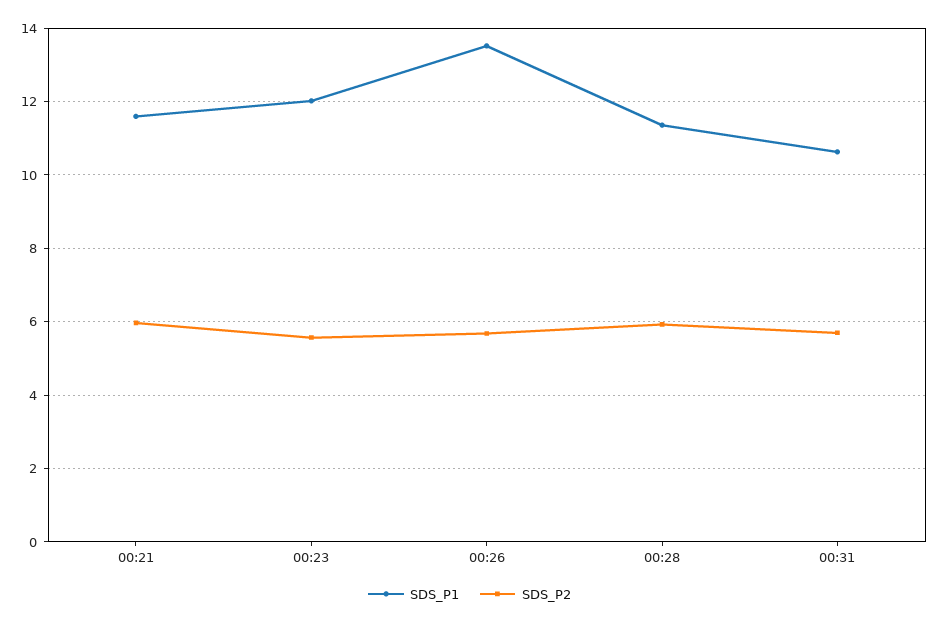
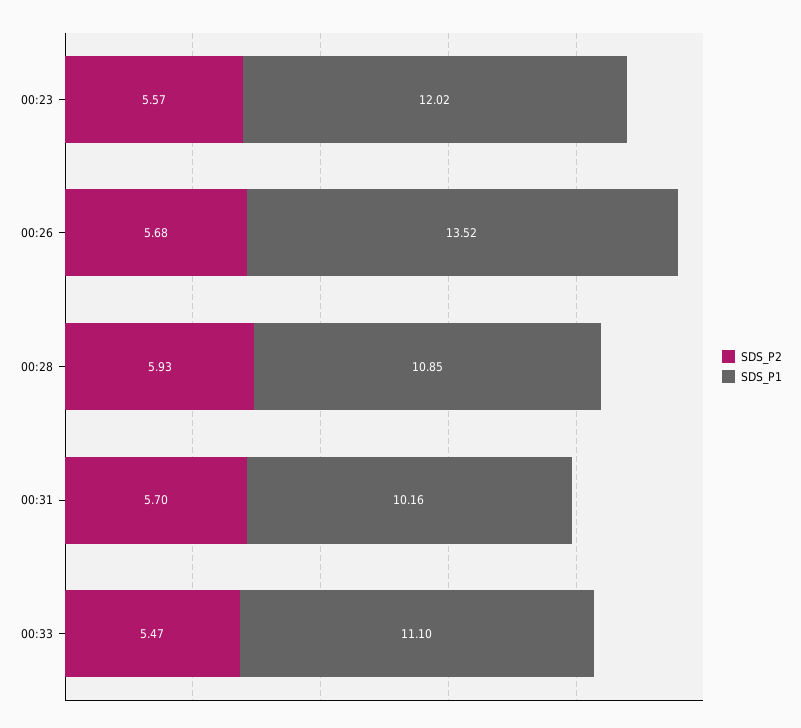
SDS_P1, 00:21: 11.6 -> none
SDS_P2, 00:21: 6 -> none
SDS_P1, 00:28: 11.4 -> 10.85
SDS_P1, 00:31: 10.6 -> 10.16
SDS_P2, 00:33: none -> 5.47
SDS_P1, 00:33: none -> 11.1

